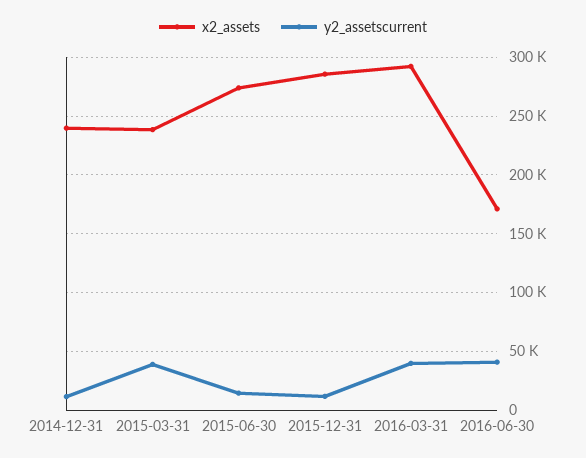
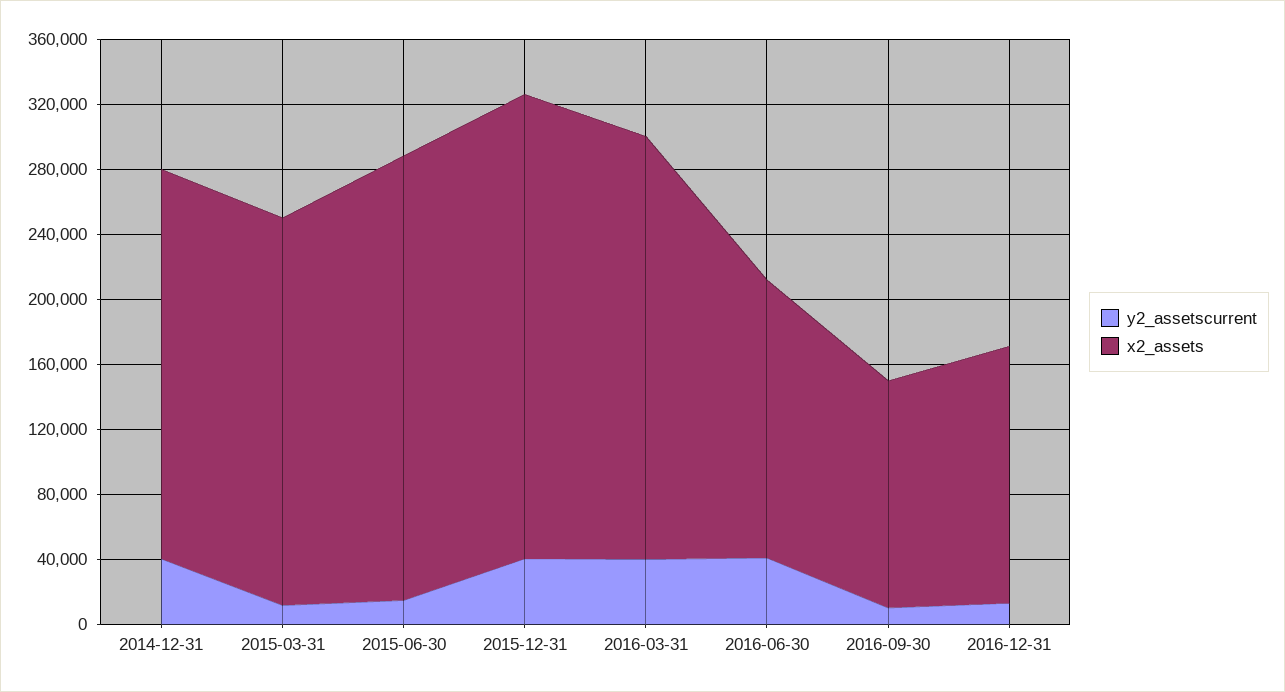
y2_assetscurrent, 2014-12-31: 10000 -> 40000
y2_assetscurrent, 2015-03-31: 40000 -> 10000
y2_assetscurrent, 2015-12-31: 10000 -> 40000
x2_assets, 2016-03-31: 290000 -> 260000
y2_assetscurrent, 2016-09-30: none -> 10000
x2_assets, 2016-09-30: none -> 140000
y2_assetscurrent, 2016-12-31: none -> 10000
x2_assets, 2016-12-31: none -> 160000

